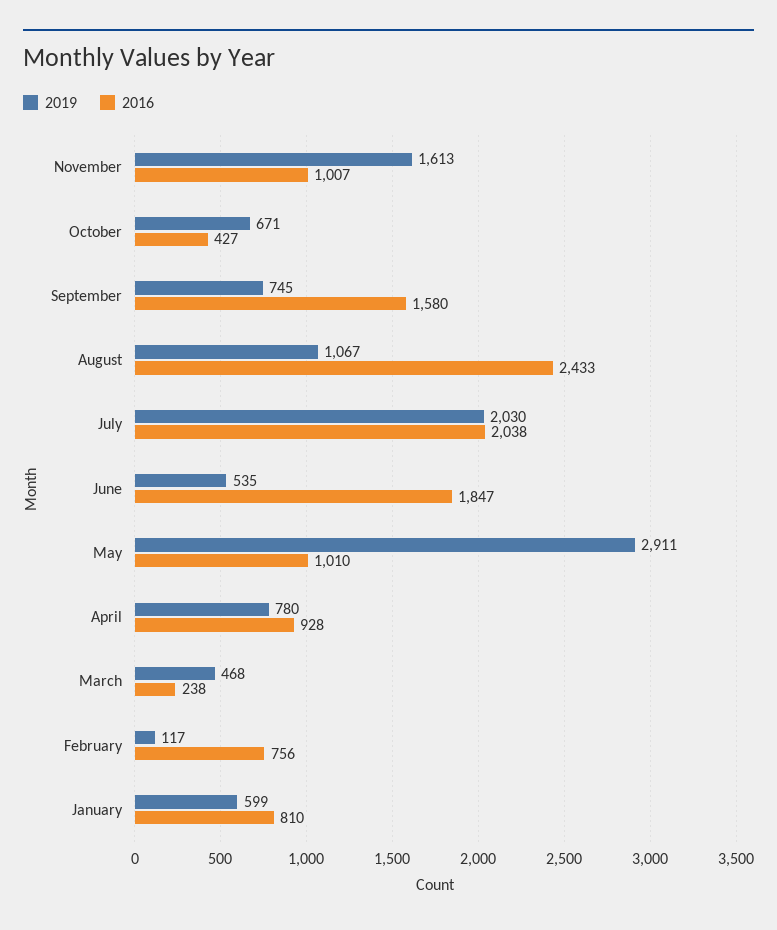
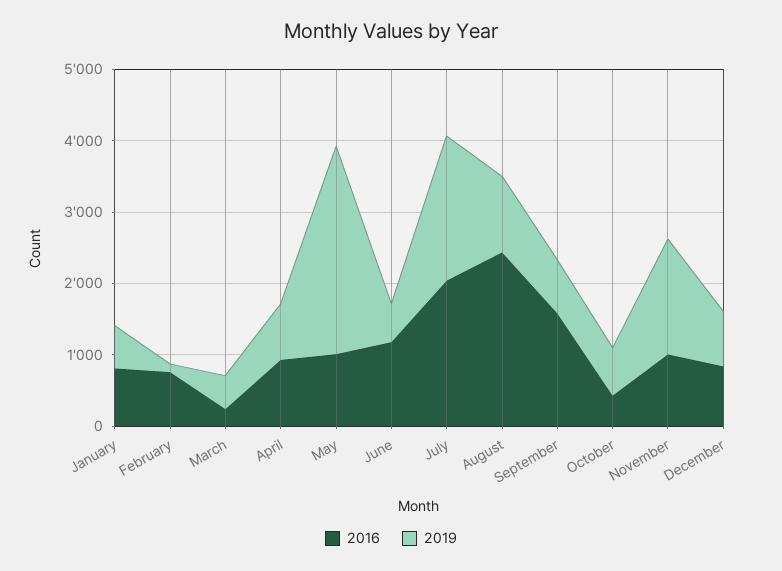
2016, June: 1847 -> 1200
2016, December: none -> 800
2019, December: none -> 800

